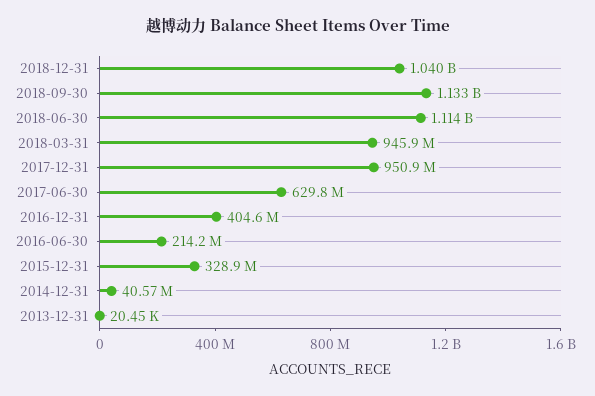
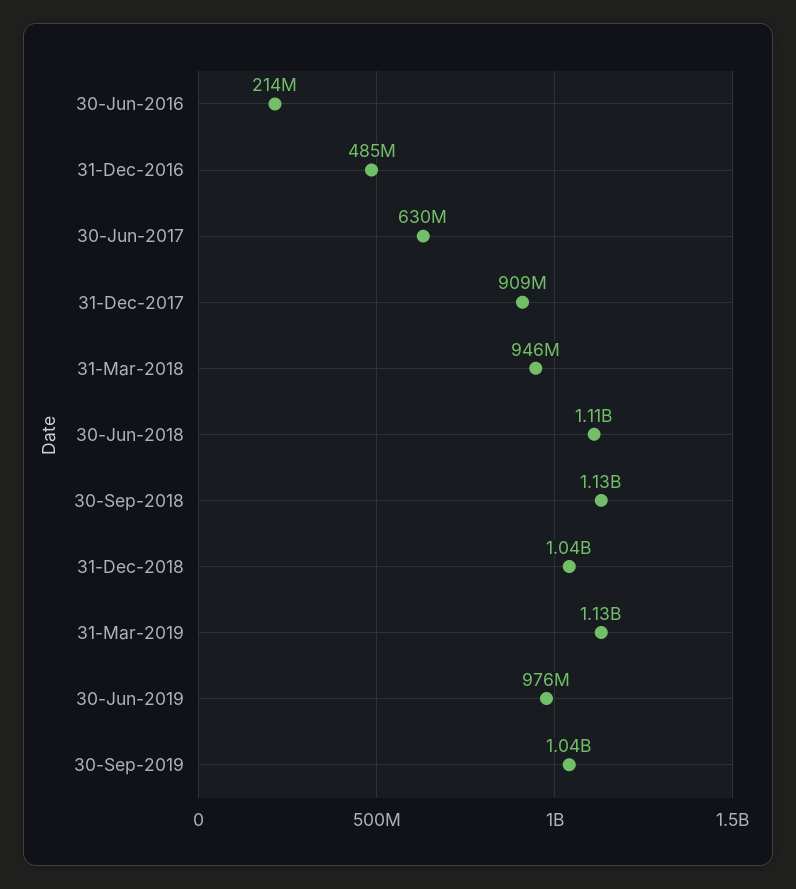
2017-12-31: 950900000 -> 909000000
2016-12-31: 404600000 -> 485000000
2015-12-31: 328900000 -> none
2014-12-31: 40570000 -> none
2013-12-31: 20450 -> none
31-Mar-2019: none -> 1130000000
30-Jun-2019: none -> 976000000
30-Sep-2019: none -> 1040000000

